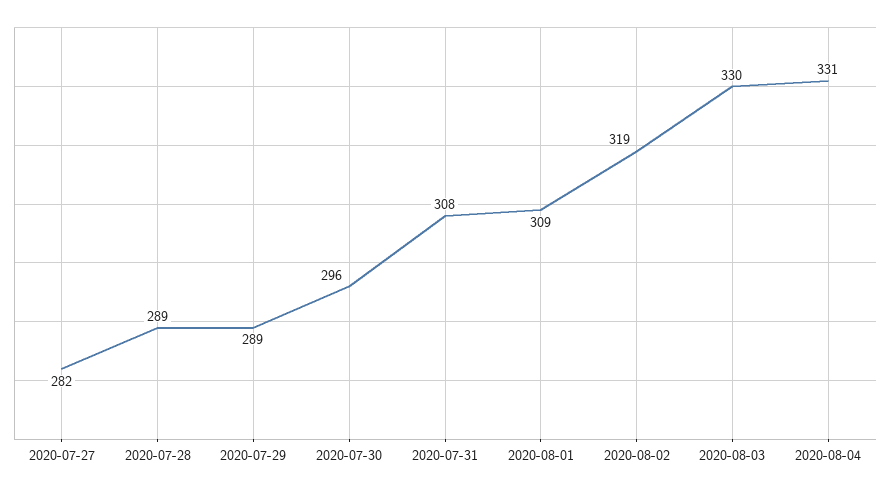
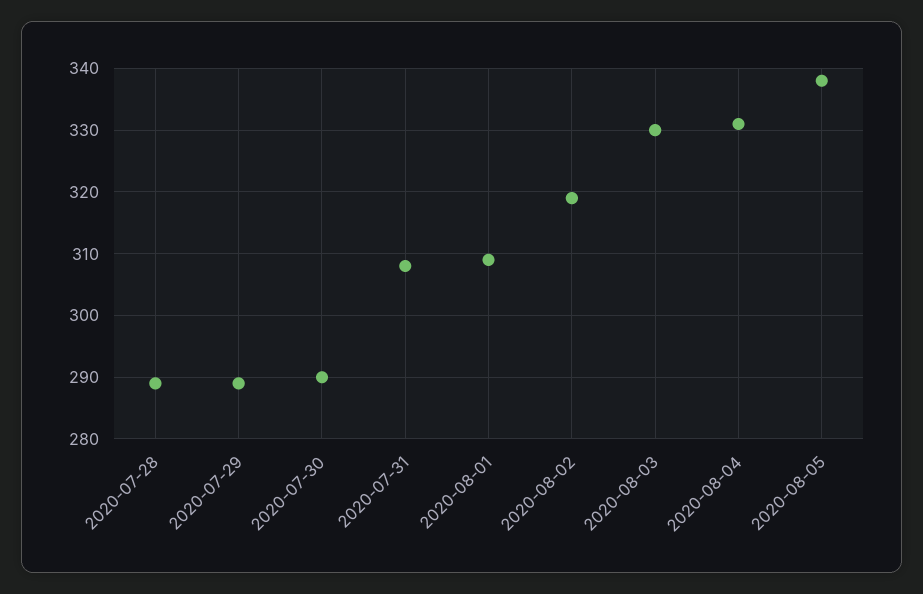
2020-07-27: 282 -> none
2020-07-30: 296 -> 290
2020-08-05: none -> 338

